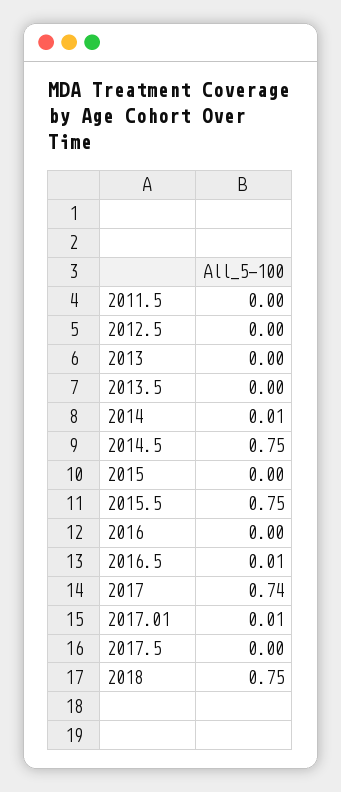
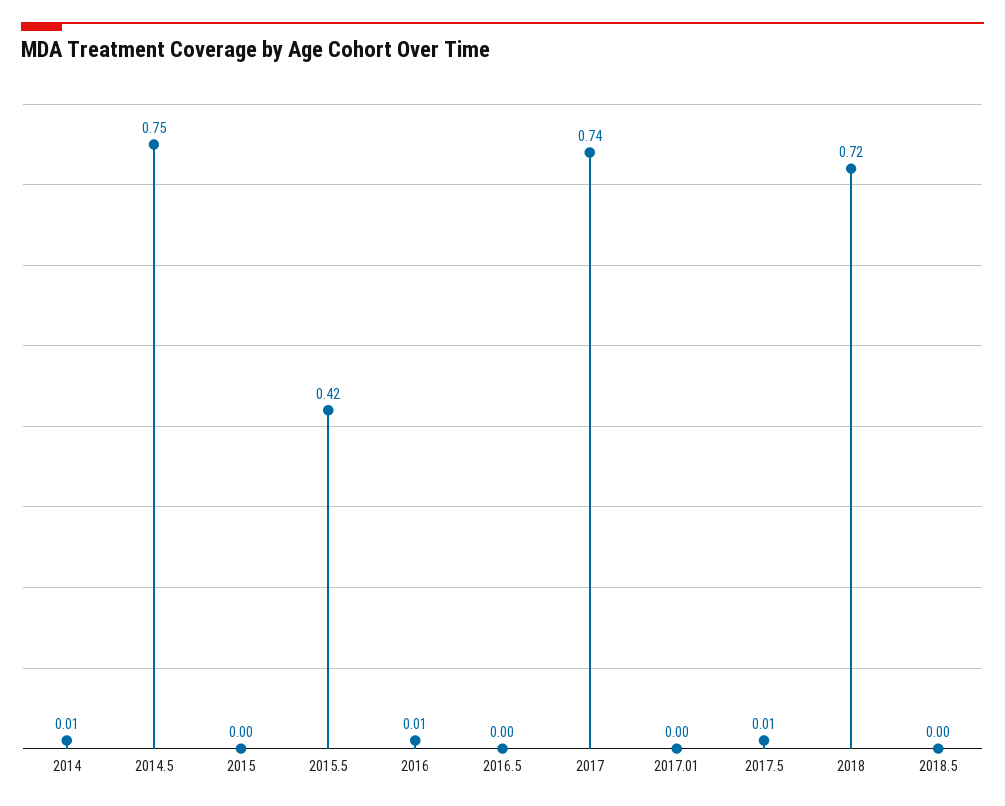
2011.5: 0 -> none
2012.5: 0 -> none
2013: 0 -> none
2013.5: 0 -> none
2015.5: 0.75 -> 0.42
2016: 0 -> 0.01
2016.5: 0.01 -> 0
2017.01: 0.01 -> 0
2017.5: 0 -> 0.01
2018: 0.75 -> 0.72
2018.5: none -> 0

